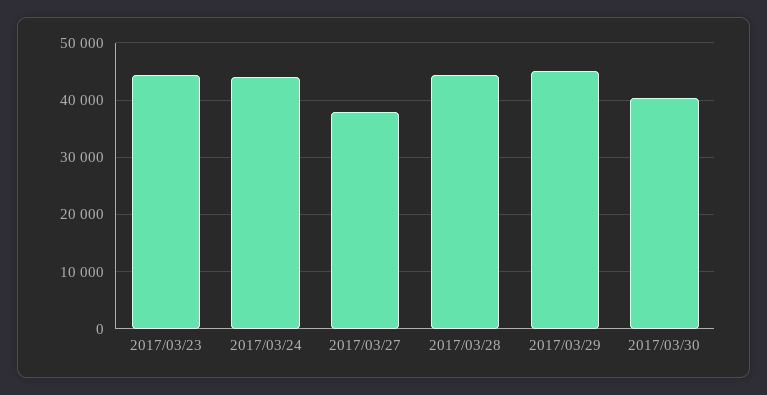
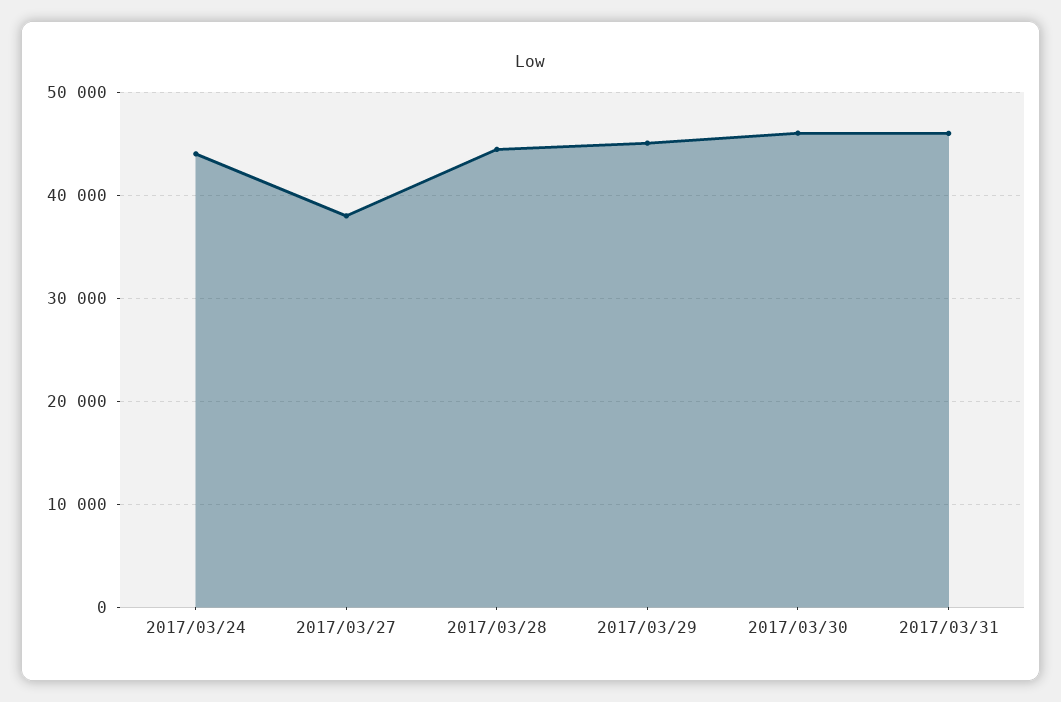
2017/03/23: 44000 -> none
2017/03/30: 40000 -> 46000
2017/03/31: none -> 46000

